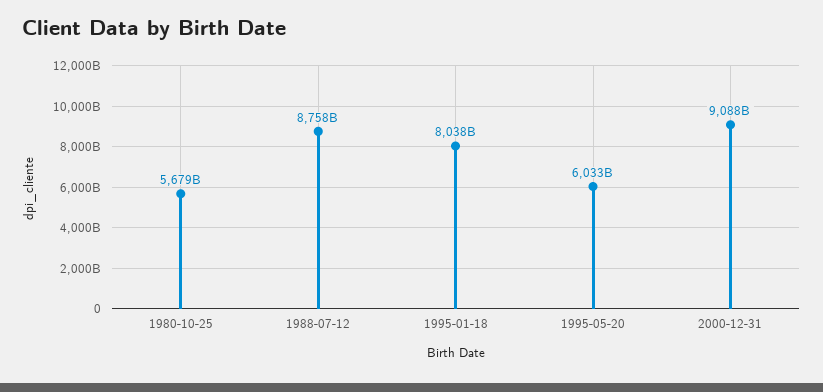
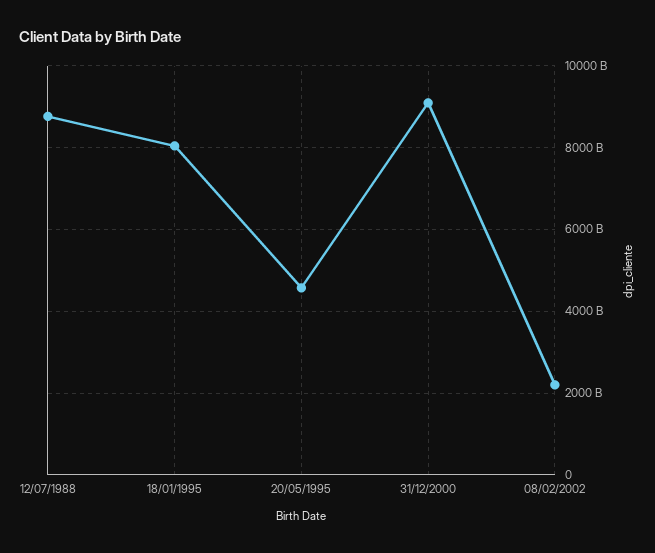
1980-10-25: 5679000000000 -> none
1995-05-20: 6033000000000 -> 4600000000000
08/02/2002: none -> 2200000000000

